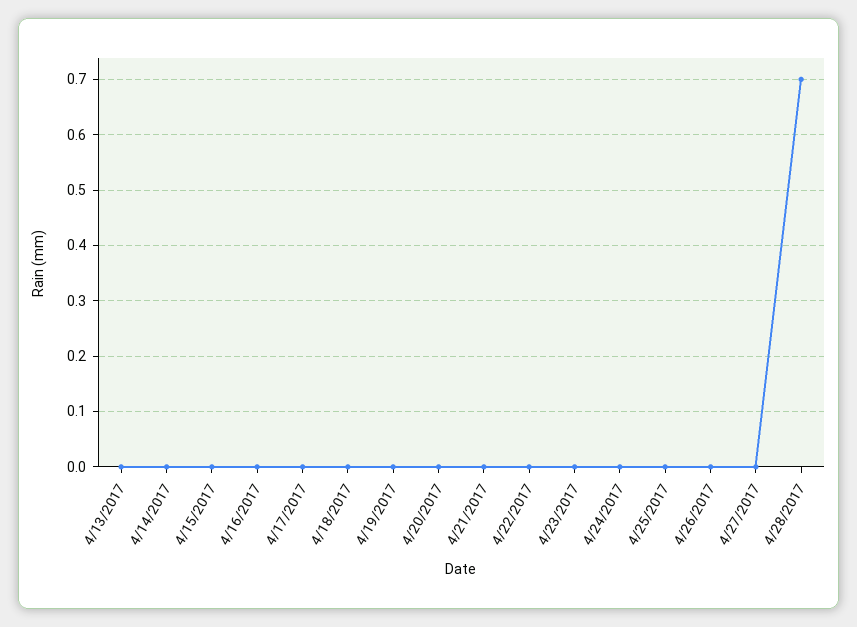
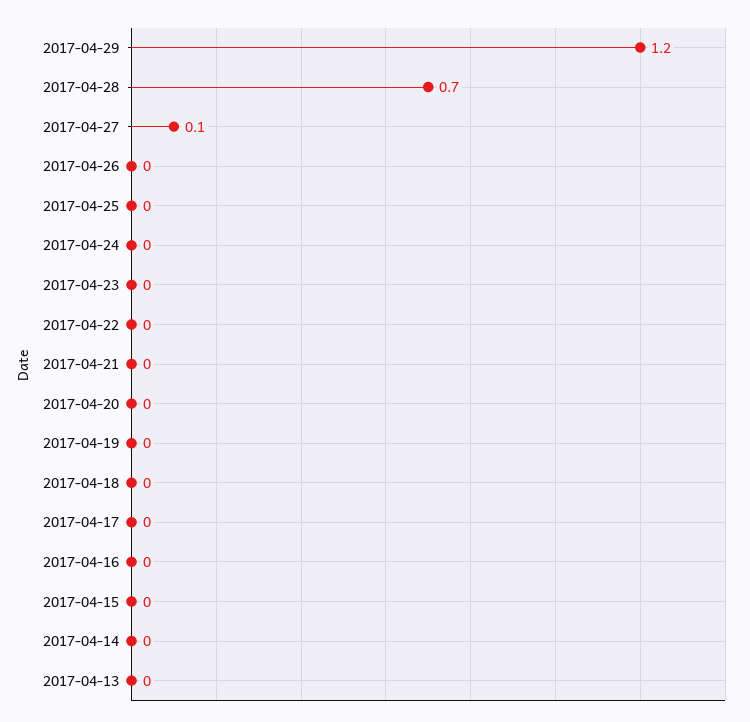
4/27/2017: 0 -> 0.1
2017-04-29: none -> 1.2

